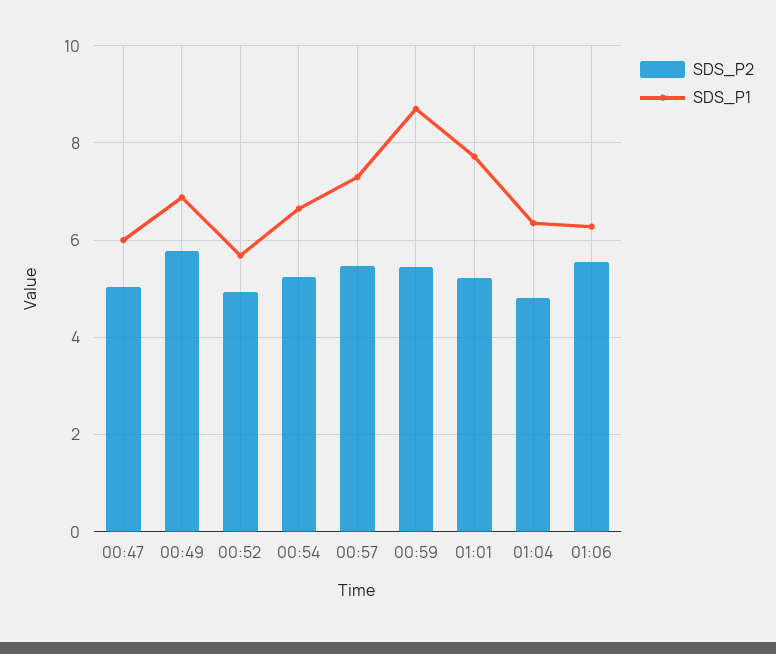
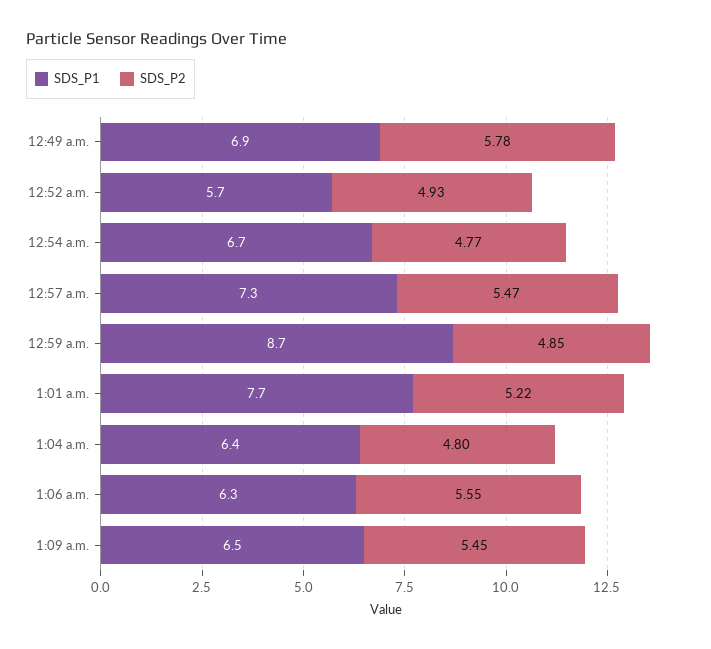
SDS_P2, 00:47: 5 -> none
SDS_P1, 00:47: 6 -> none
SDS_P2, 00:54: 5.2 -> 4.77
SDS_P2, 00:59: 5.4 -> 4.85
SDS_P1, 1:09 a.m.: none -> 6.5
SDS_P2, 1:09 a.m.: none -> 5.45

